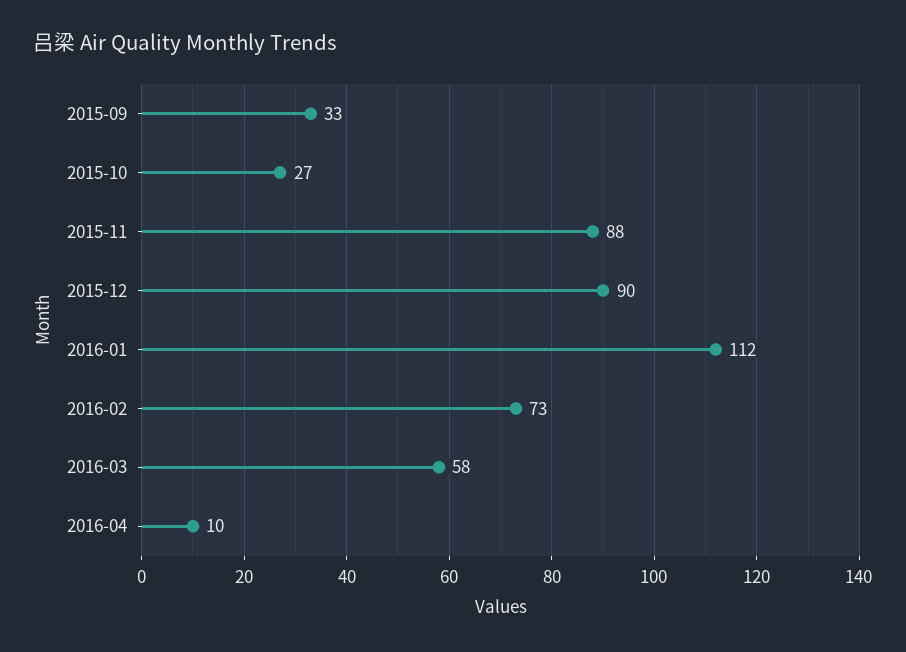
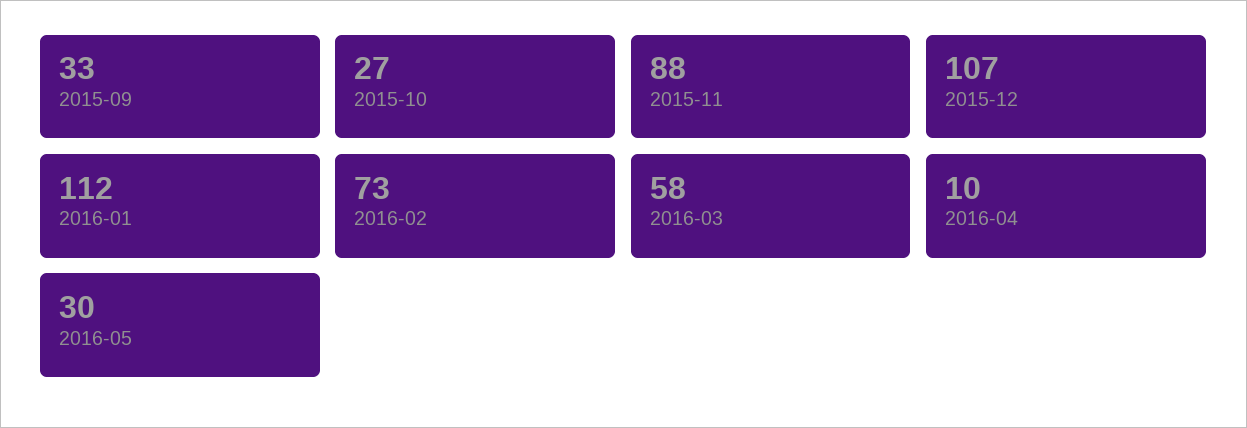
2015-12: 90 -> 107
2016-05: none -> 30

